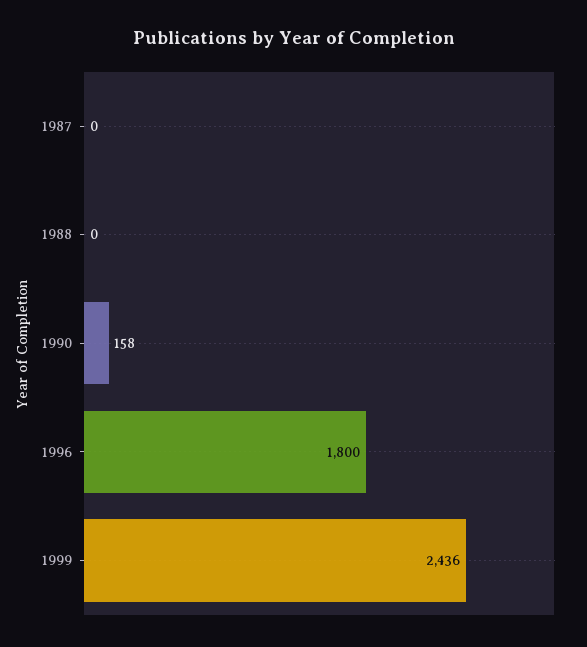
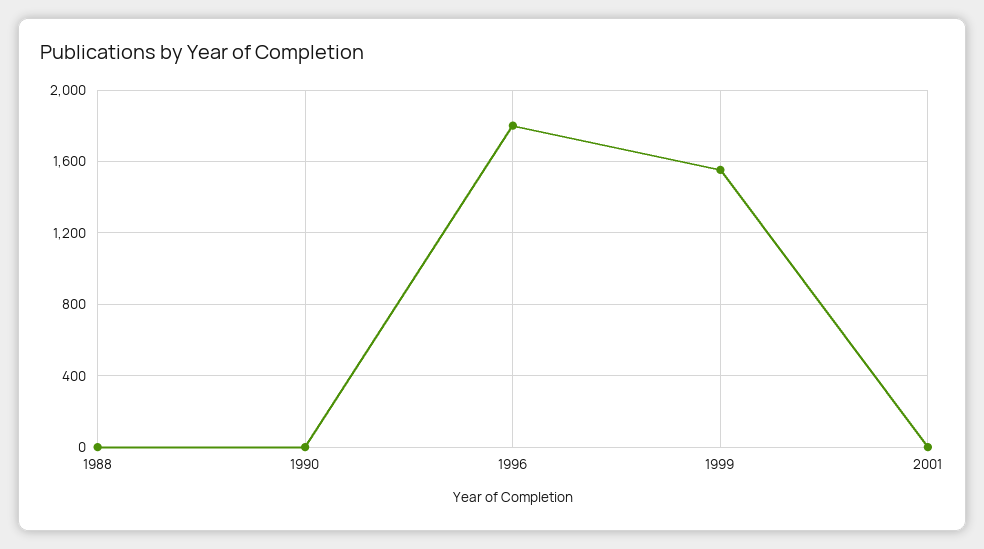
1987: 0 -> none
1990: 158 -> 0
1999: 2436 -> 1550
2001: none -> 0

